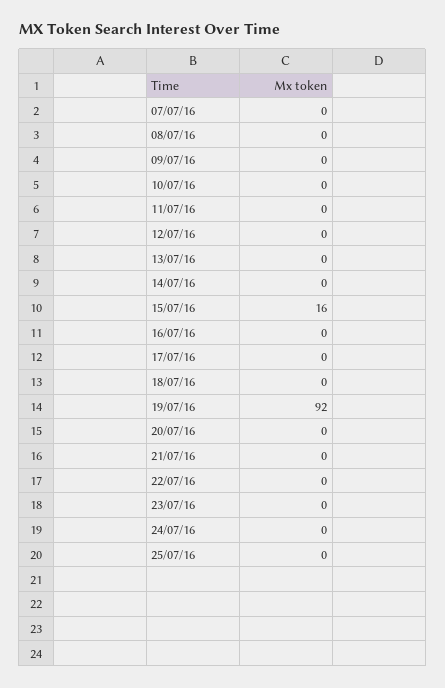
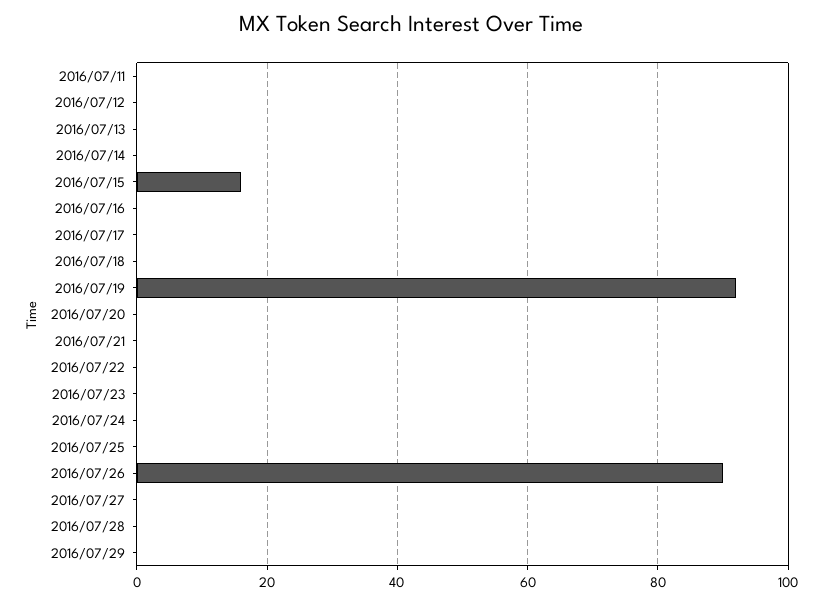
07/07/16: 0 -> none
08/07/16: 0 -> none
09/07/16: 0 -> none
10/07/16: 0 -> none
2016/07/26: none -> 90
2016/07/27: none -> 0
2016/07/28: none -> 0
2016/07/29: none -> 0

